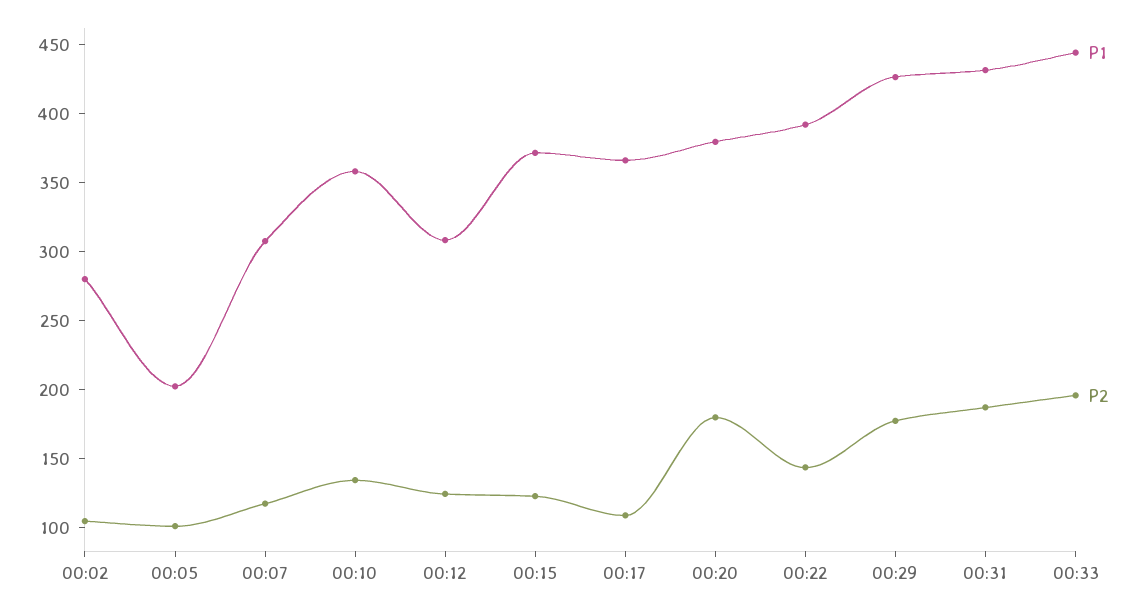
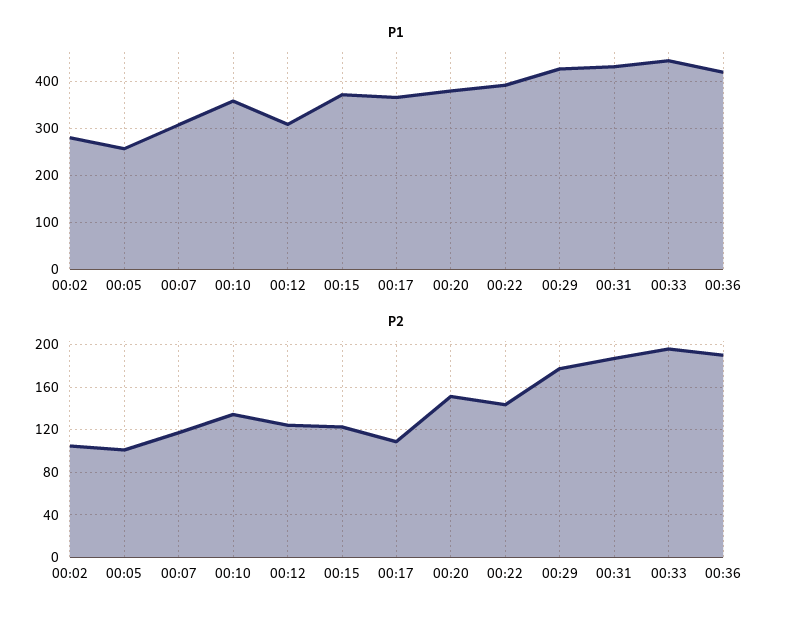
P1, 00:05: 200 -> 260
P2, 00:20: 180 -> 150
P1, 00:36: none -> 420
P2, 00:36: none -> 190

